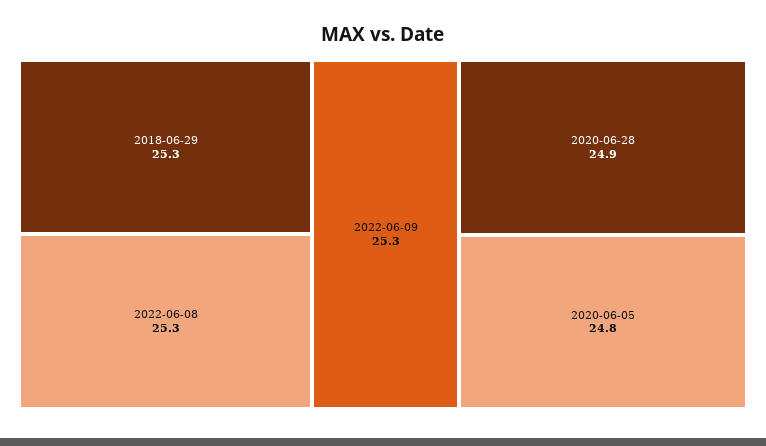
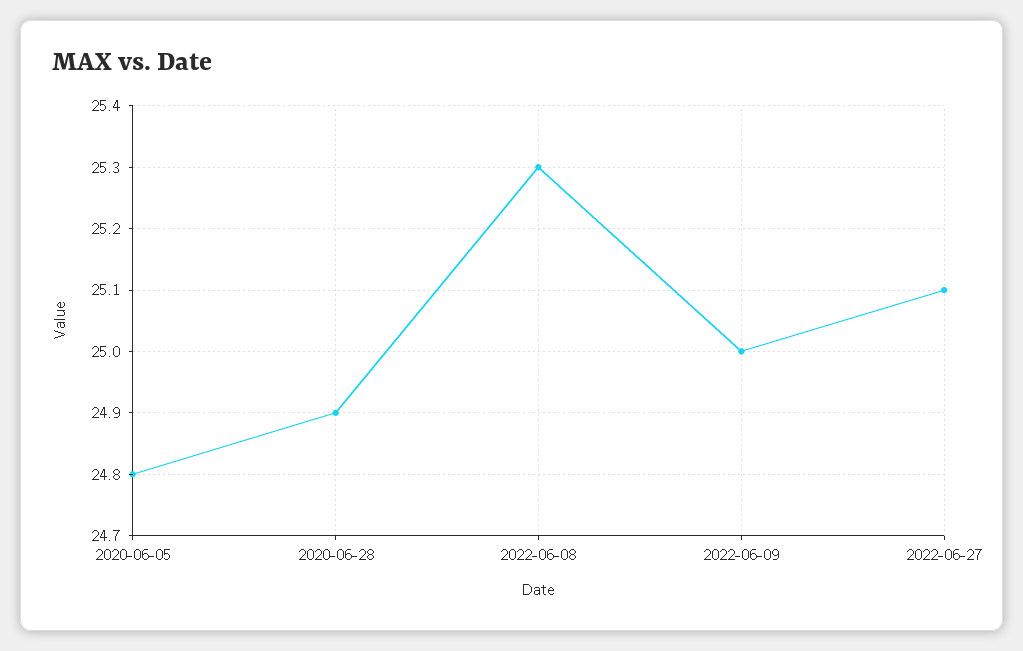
2018-06-29: 25.3 -> none
2022-06-09: 25.3 -> 25
2022-06-27: none -> 25.1

